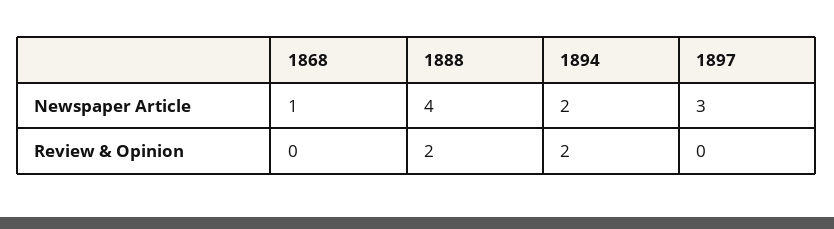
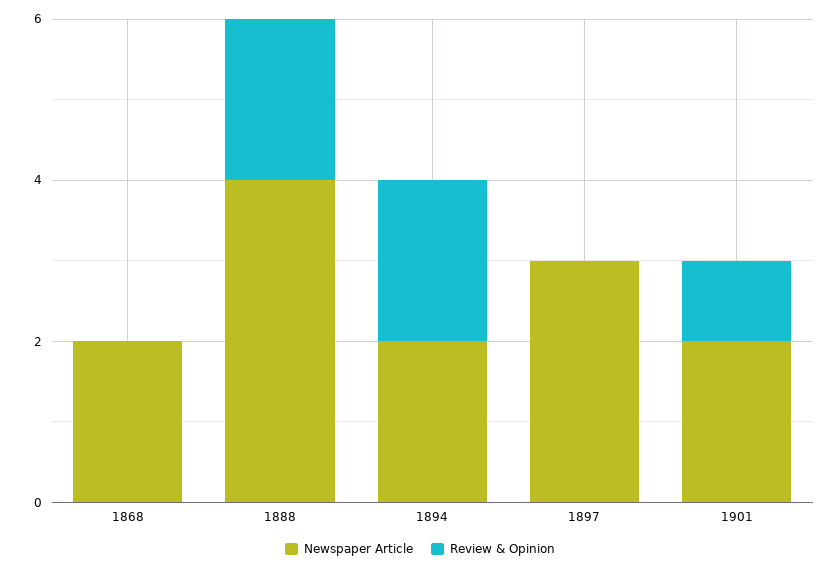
Newspaper Article, 1868: 1 -> 2
Newspaper Article, 1901: none -> 2
Review & Opinion, 1901: none -> 1

